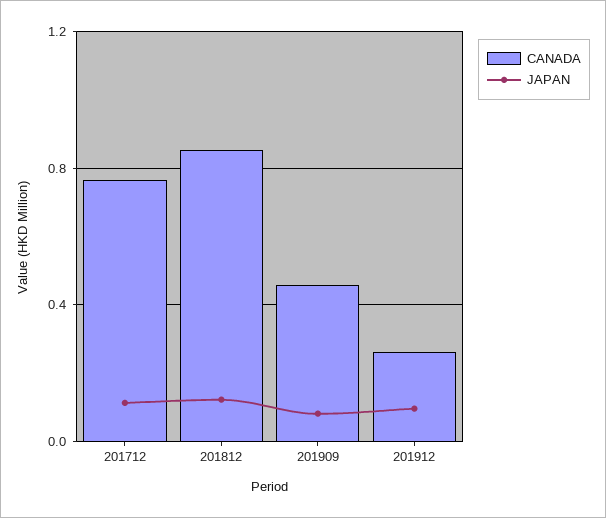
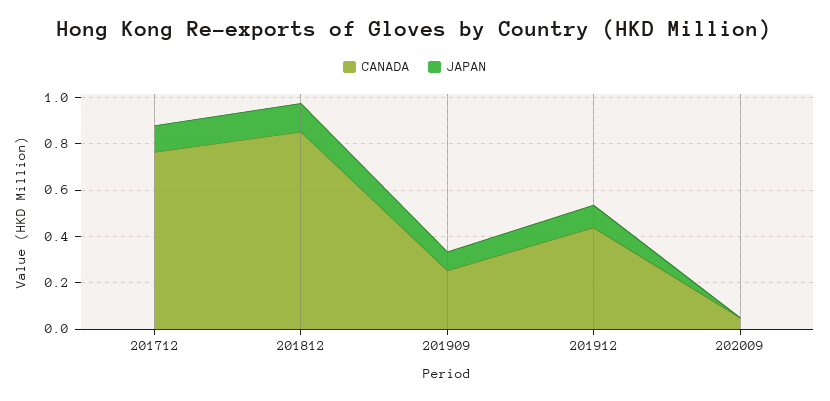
CANADA, 201909: 0.45 -> 0.25
CANADA, 201912: 0.25 -> 0.45
CANADA, 202009: none -> 0.05
JAPAN, 202009: none -> 0

